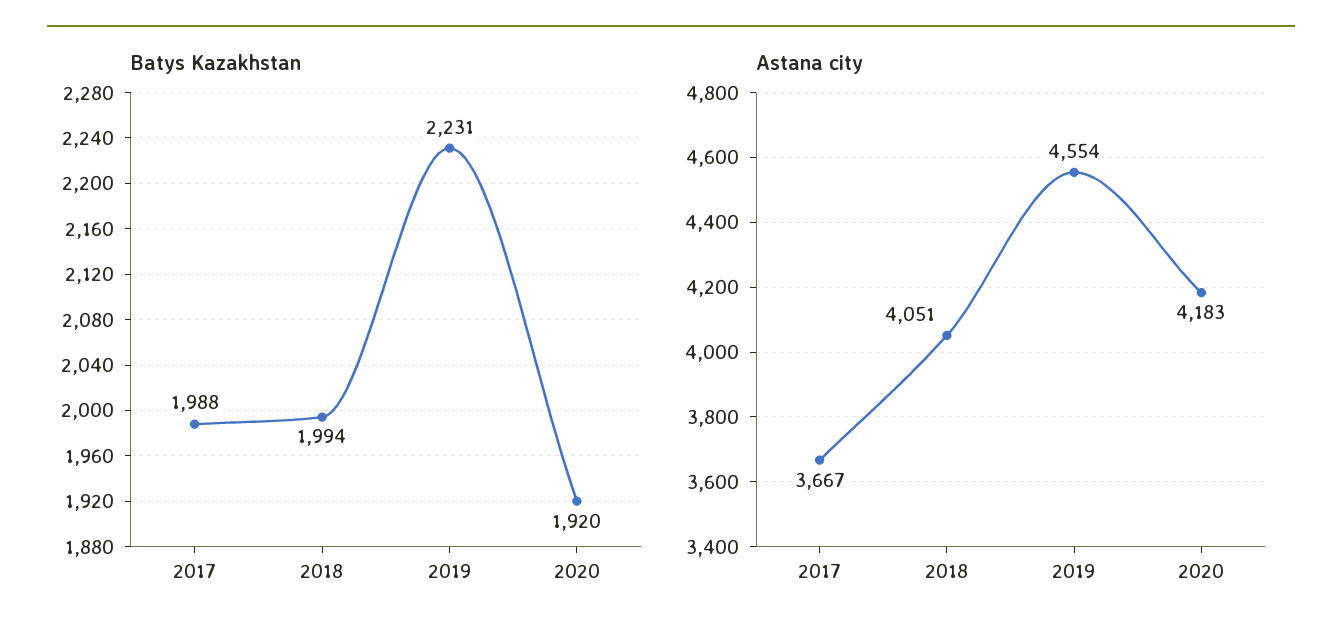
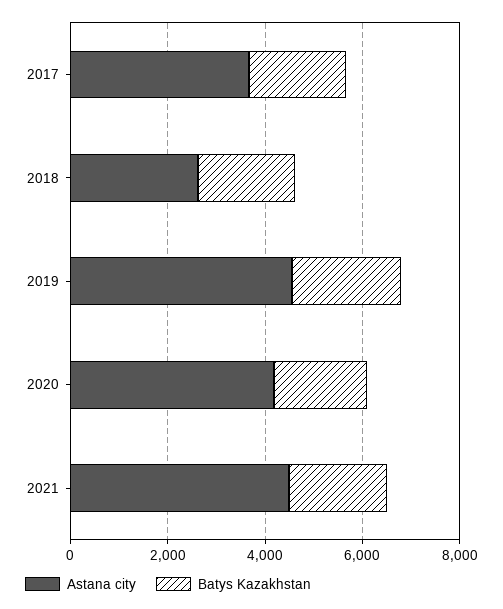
Astana city, 2018: 4051 -> 2500
Astana city, 2021: none -> 4500
Batys Kazakhstan, 2021: none -> 2000

